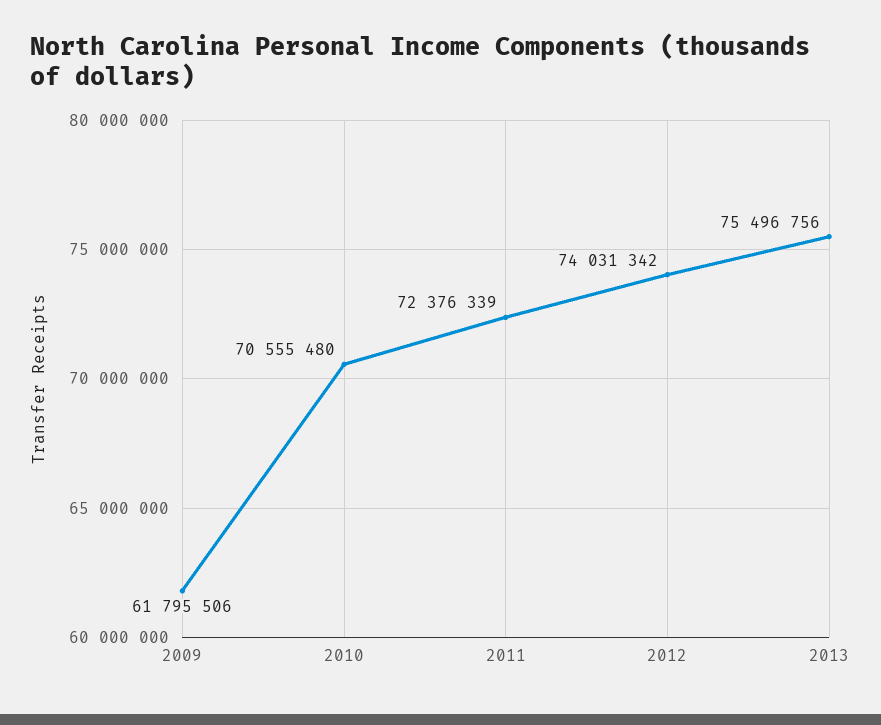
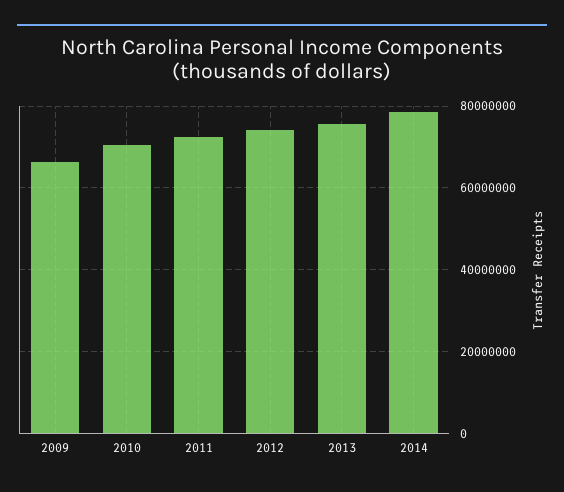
2009: 61795506 -> 66000000
2014: none -> 78000000

